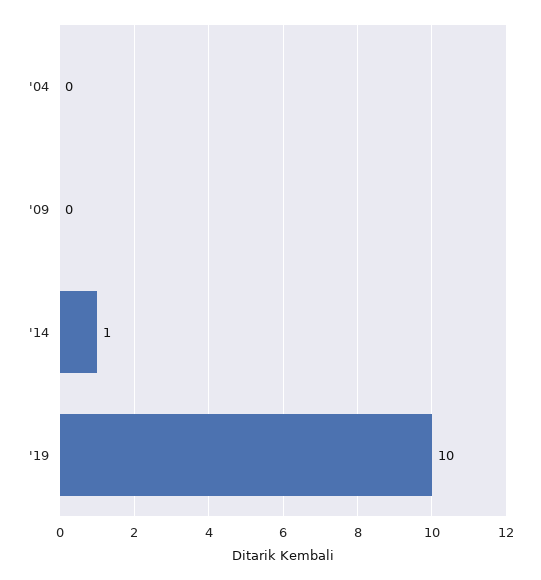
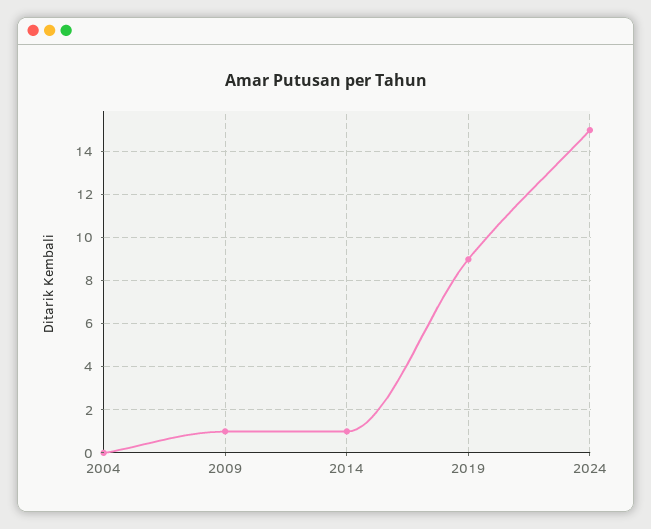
'09: 0 -> 1
'19: 10 -> 9
2024: none -> 15

